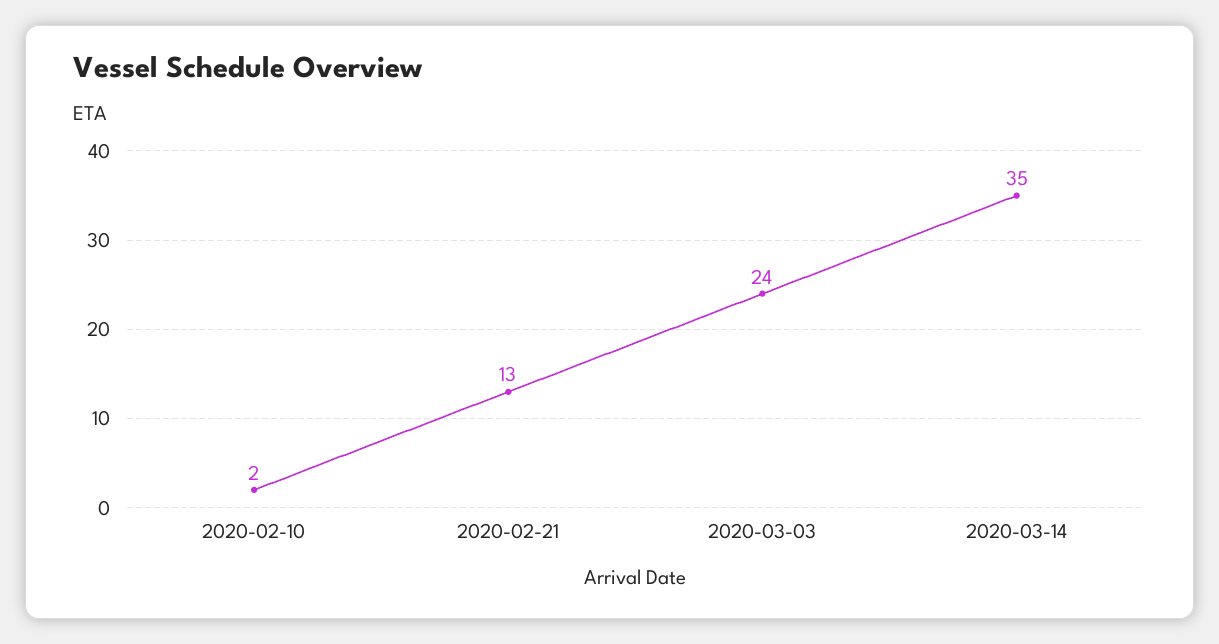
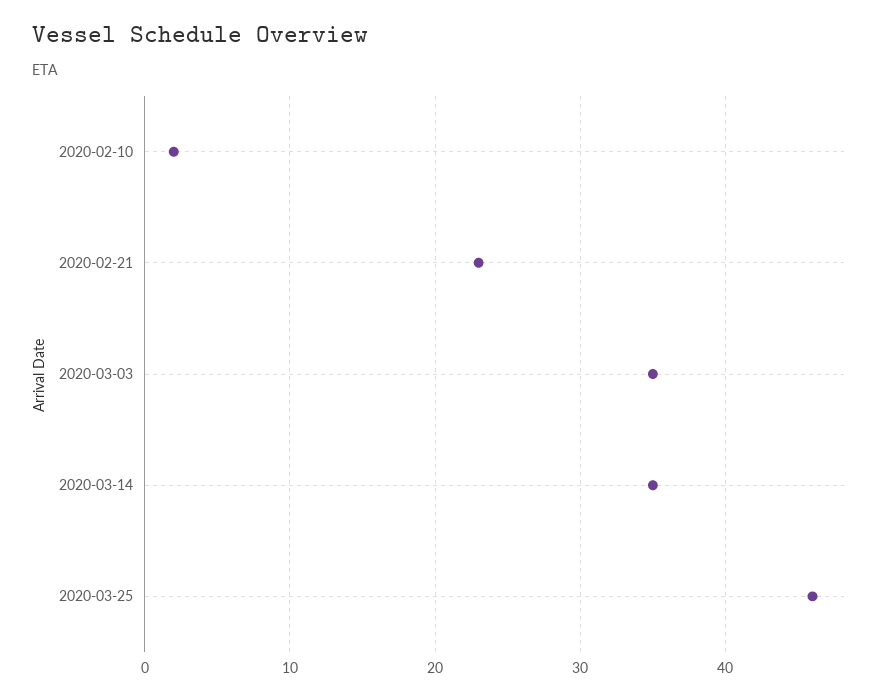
2020-02-21: 13 -> 23
2020-03-03: 24 -> 35
2020-03-25: none -> 46

